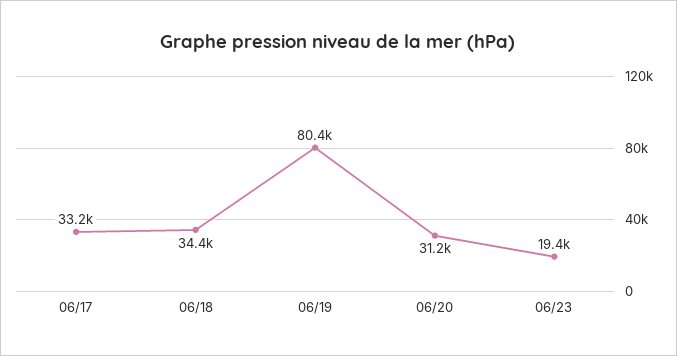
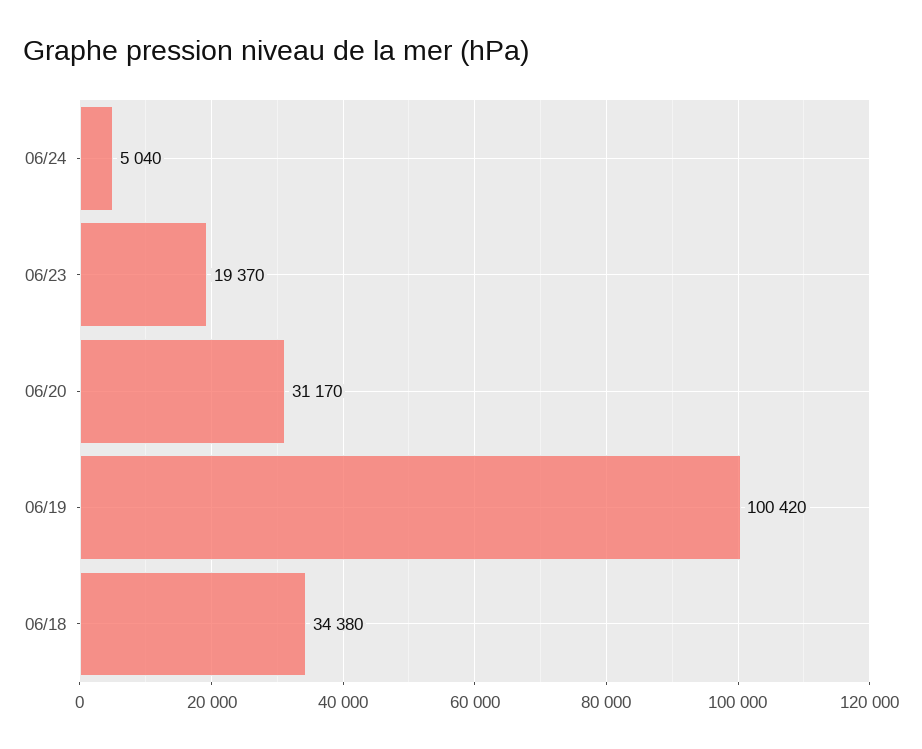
06/17: 33200 -> none
06/19: 80400 -> 100420
06/24: none -> 5040

